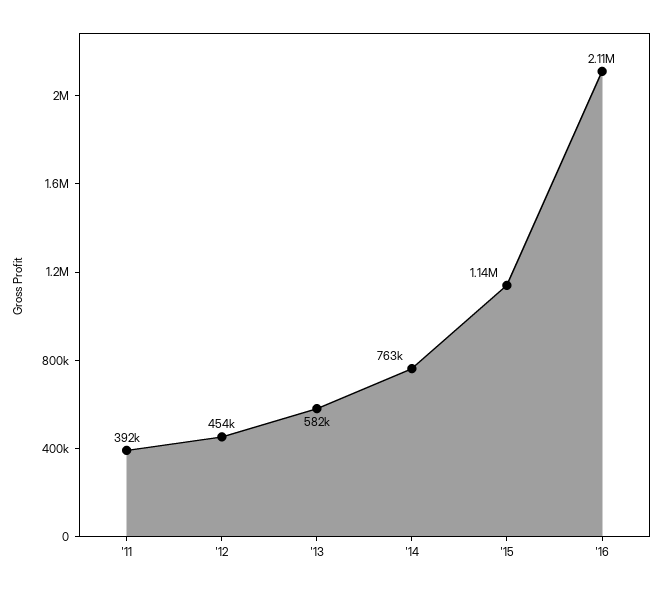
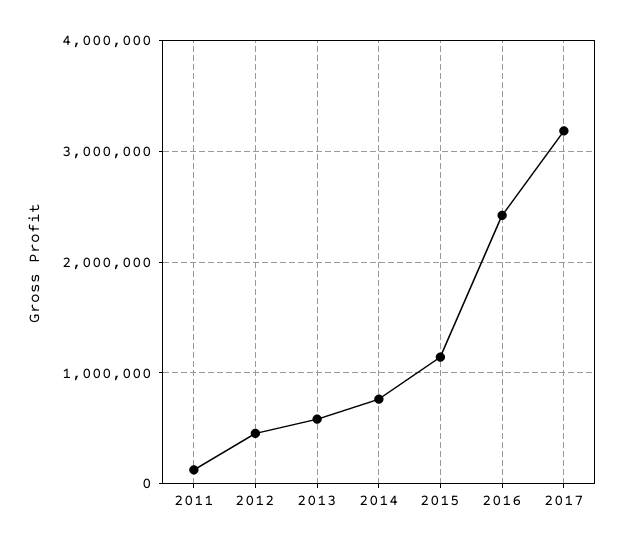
'11: 392000 -> 100000
'16: 2110000 -> 2400000
2017: none -> 3200000

